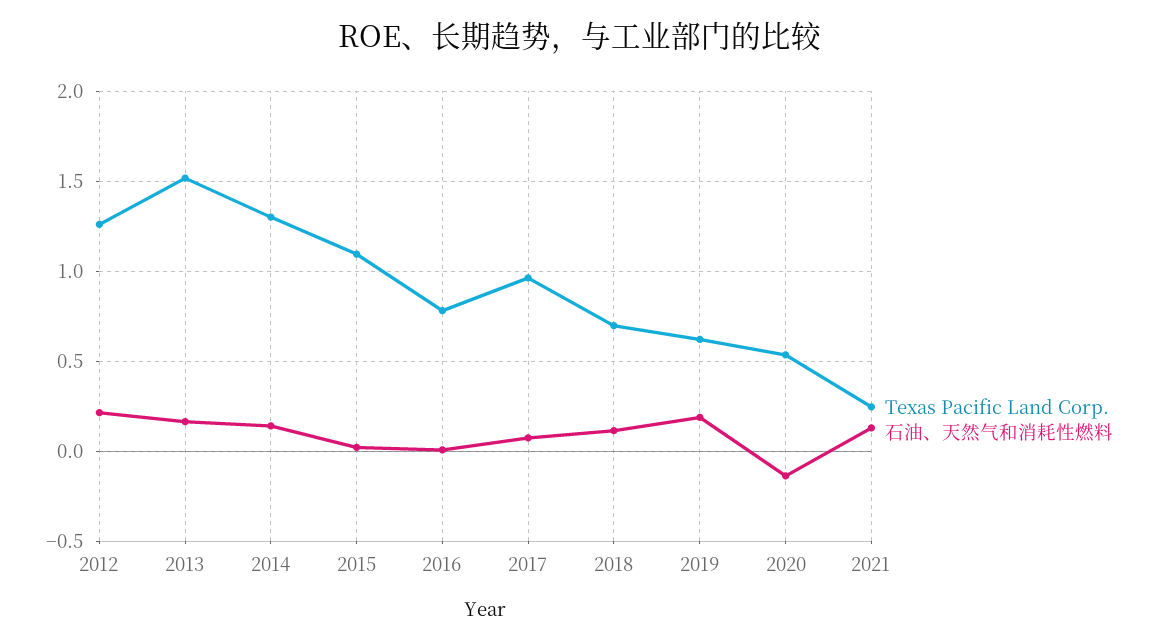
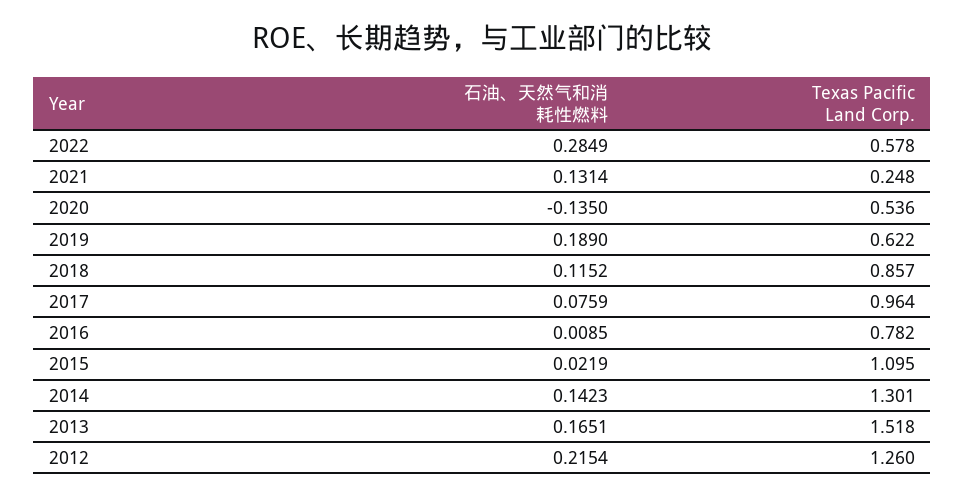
Texas Pacific Land Corp., 2018: 0.7 -> 0.857
石油、天然气和消耗性燃料, 2022: none -> 0.2849
Texas Pacific Land Corp., 2022: none -> 0.578

